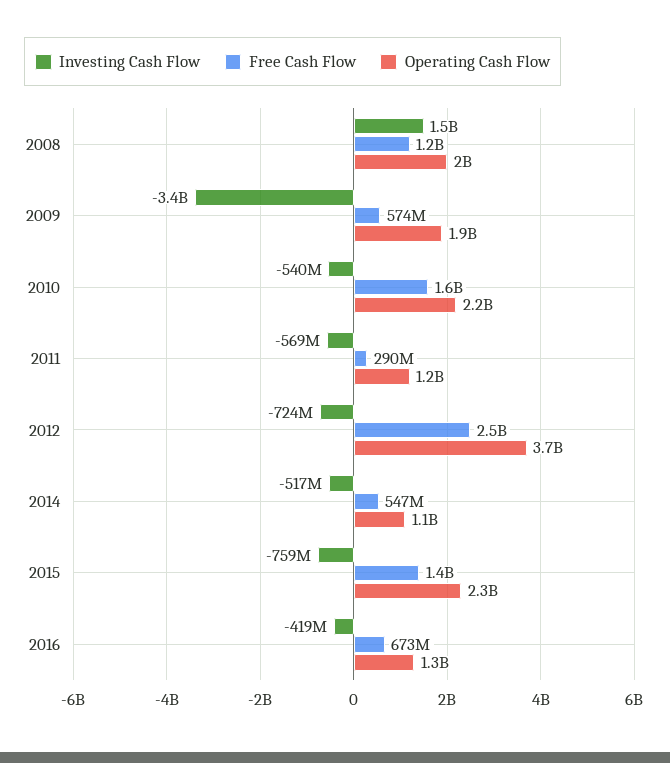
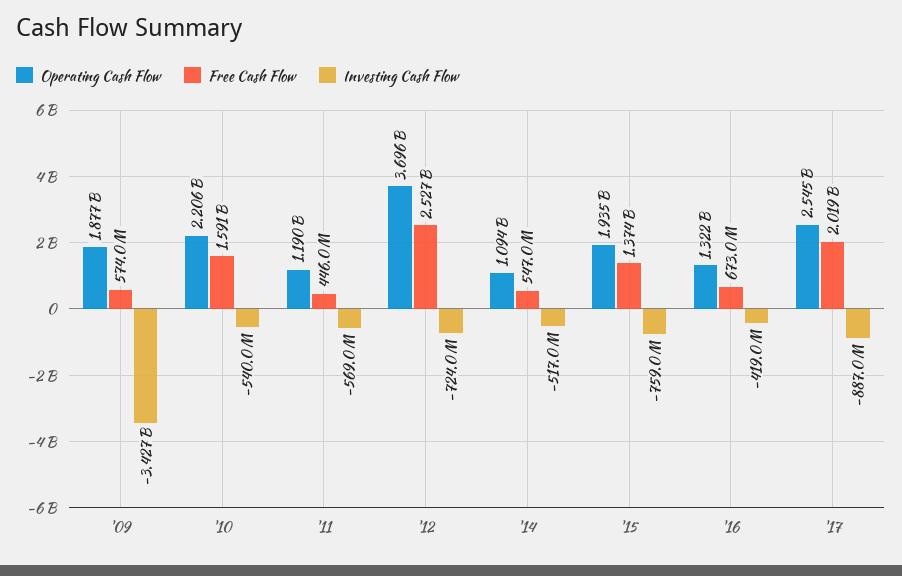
Investing Cash Flow, 2008: 1500000000 -> none
Free Cash Flow, 2008: 1200000000 -> none
Operating Cash Flow, 2008: 2000000000 -> none
Free Cash Flow, 2011: 290000000 -> 446000000
Operating Cash Flow, 2015: 2300000000 -> 1935000000
Operating Cash Flow, '17: none -> 2545000000
Free Cash Flow, '17: none -> 2019000000
Investing Cash Flow, '17: none -> -887000000

